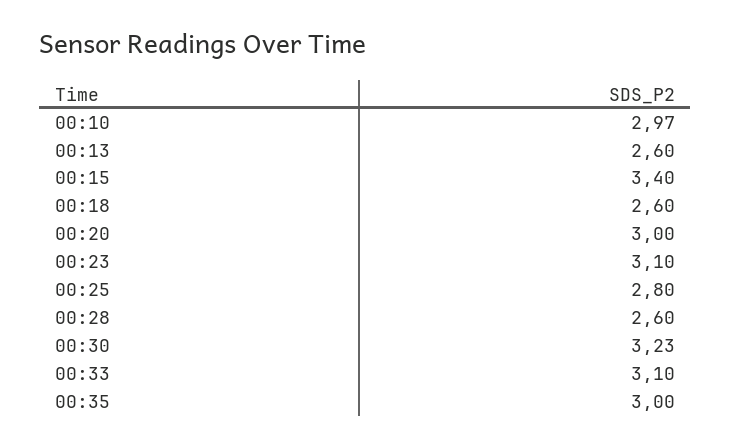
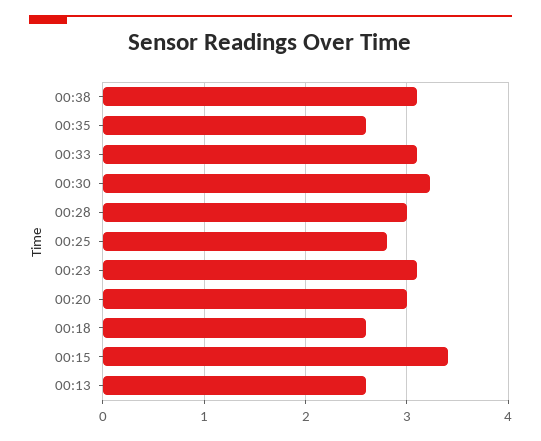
00:10: 2.97 -> none
00:28: 2.6 -> 3
00:35: 3 -> 2.6
00:38: none -> 3.1

